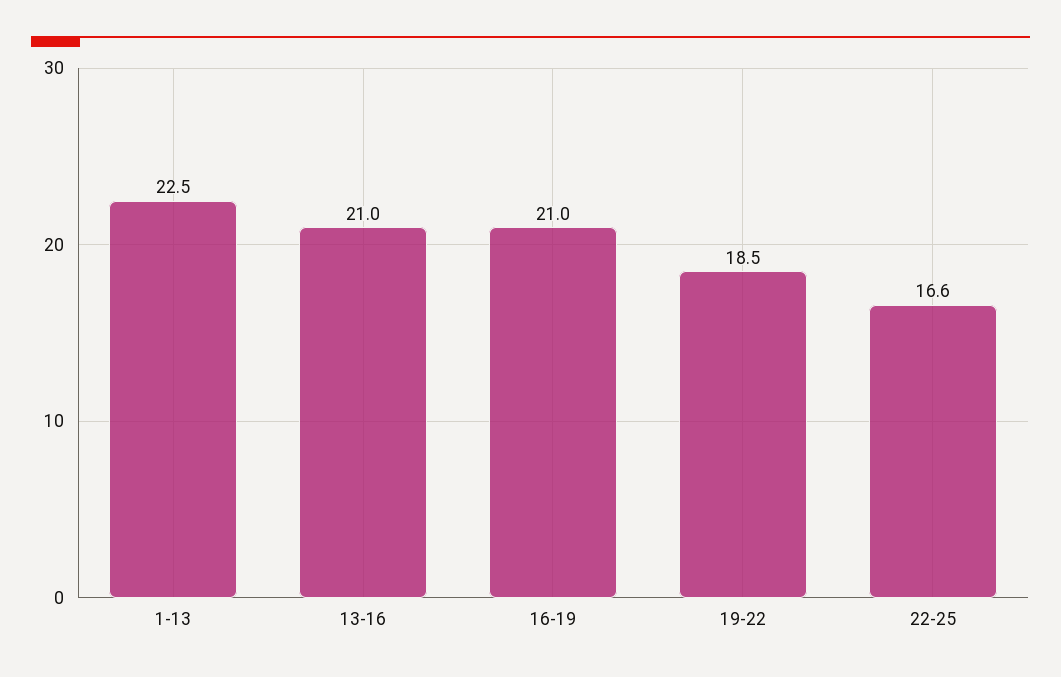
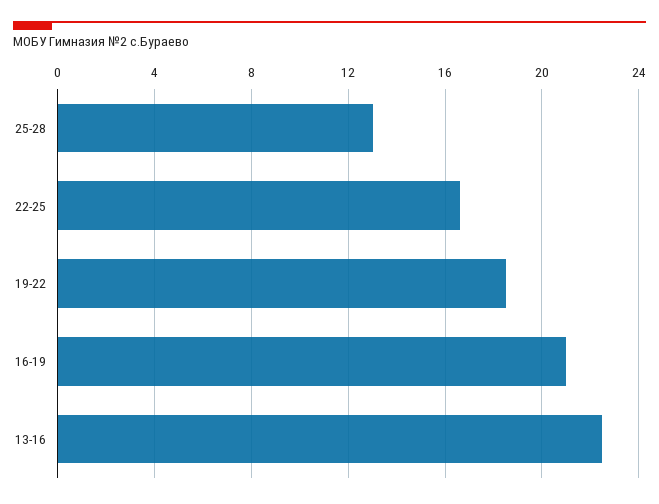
1-13: 22.5 -> none
13-16: 21 -> 22.5
25-28: none -> 13

